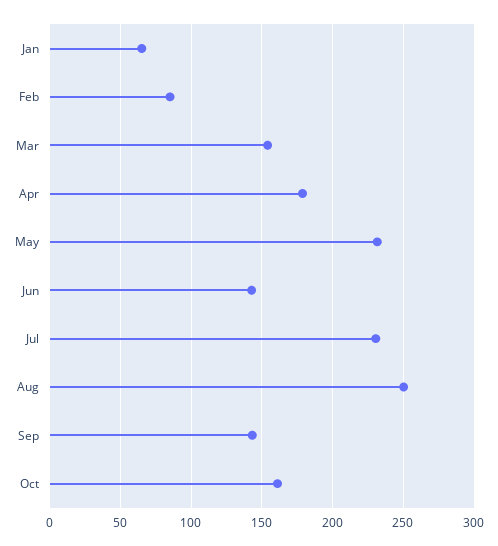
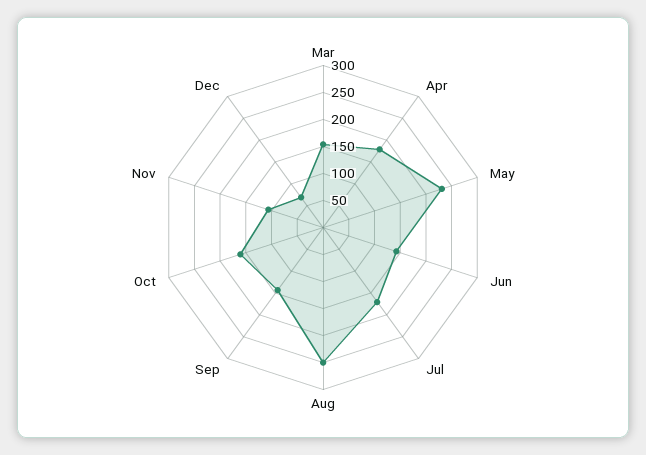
Jan: 65 -> none
Feb: 85 -> none
Jul: 230 -> 175
Nov: none -> 100
Dec: none -> 75

